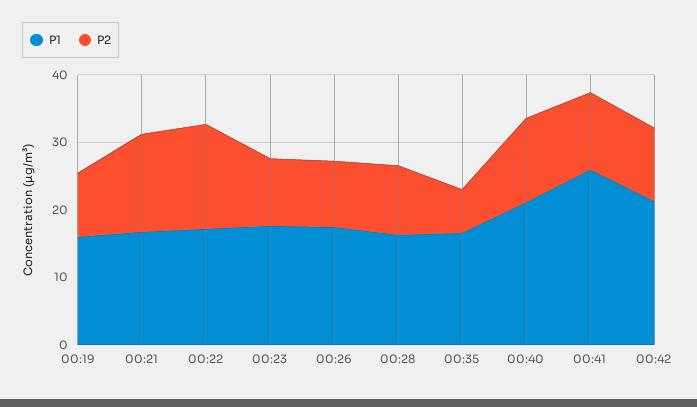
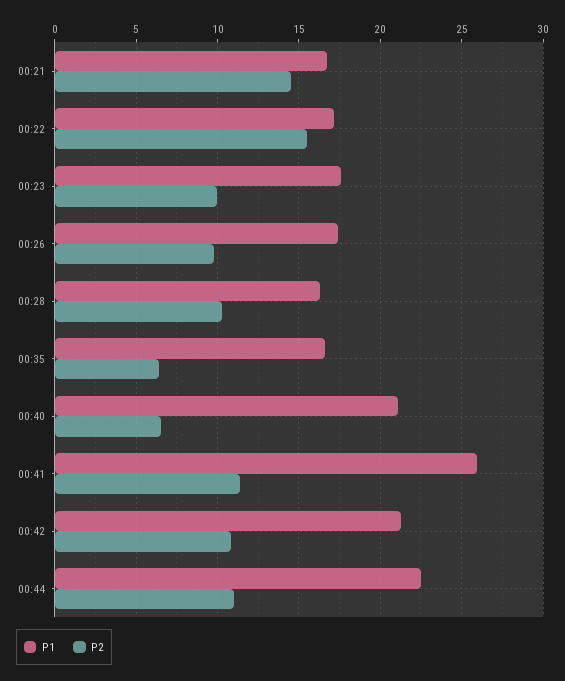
P1, 00:19: 16 -> none
P2, 00:19: 10 -> none
P2, 00:40: 12 -> 6.5
P1, 00:44: none -> 22.5
P2, 00:44: none -> 11

